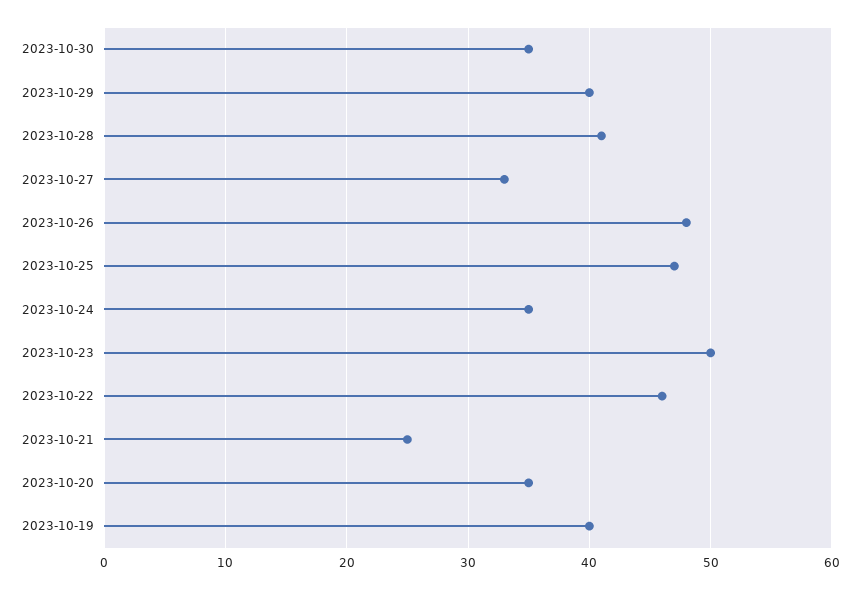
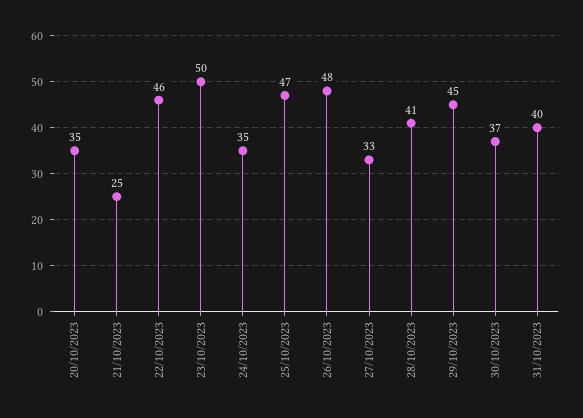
2023-10-30: 35 -> 37
2023-10-29: 40 -> 45
2023-10-19: 40 -> none
31/10/2023: none -> 40

